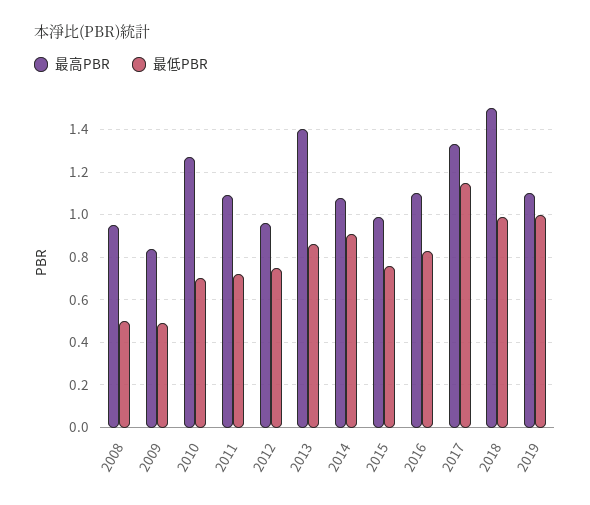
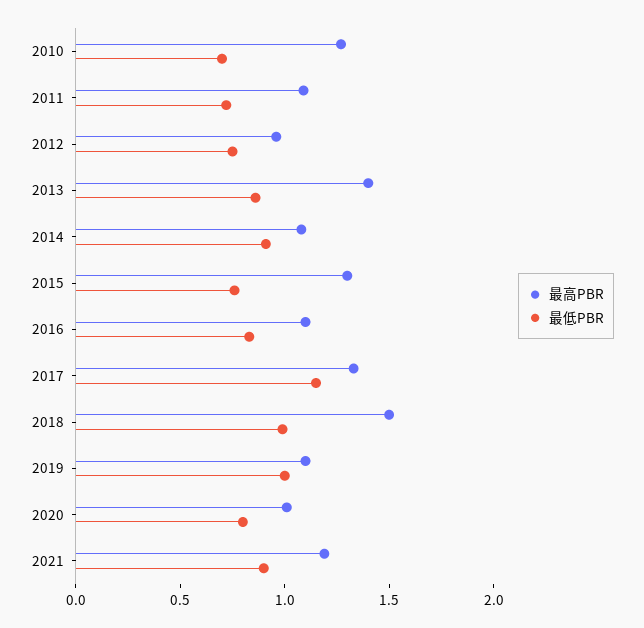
最高PBR, 2008: 0.95 -> none
最低PBR, 2008: 0.5 -> none
最高PBR, 2009: 0.85 -> none
最低PBR, 2009: 0.5 -> none
最高PBR, 2015: 1 -> 1.3
最高PBR, 2020: none -> 1
最低PBR, 2020: none -> 0.8
最高PBR, 2021: none -> 1.2
最低PBR, 2021: none -> 0.9

